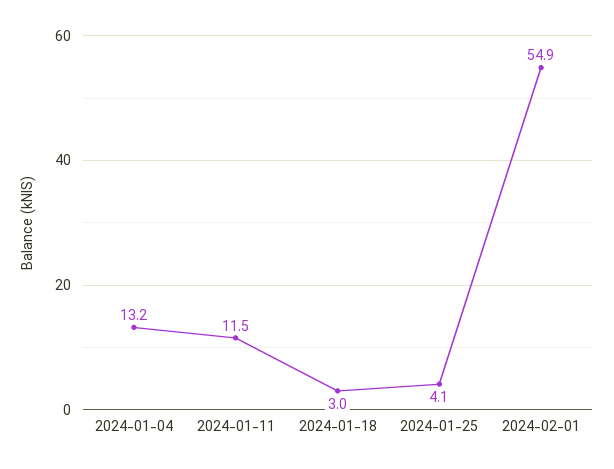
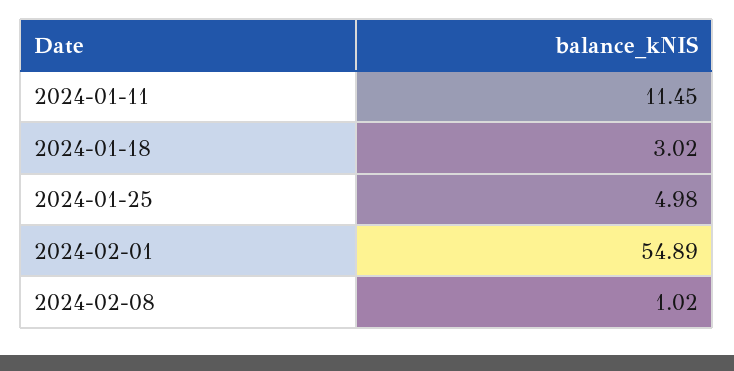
2024-01-04: 13.2 -> none
2024-01-25: 4.1 -> 4.98
2024-02-08: none -> 1.02

